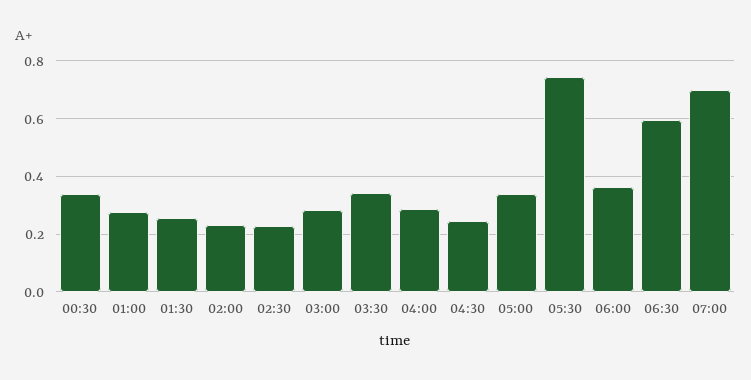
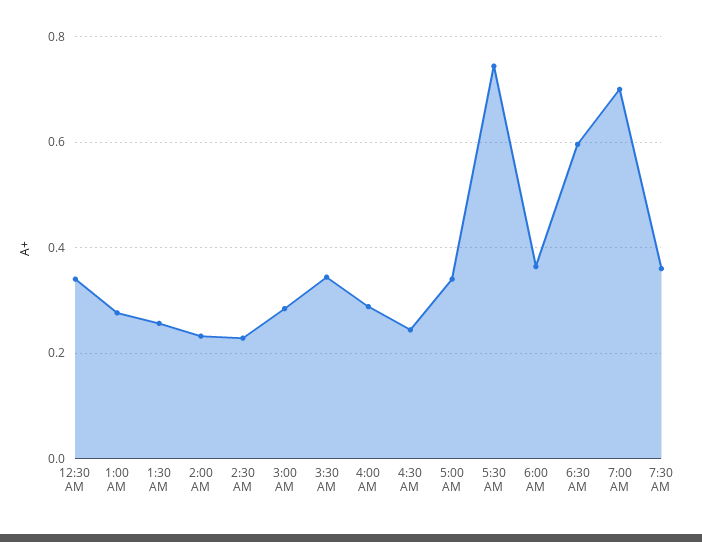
7:30 AM: none -> 0.36

